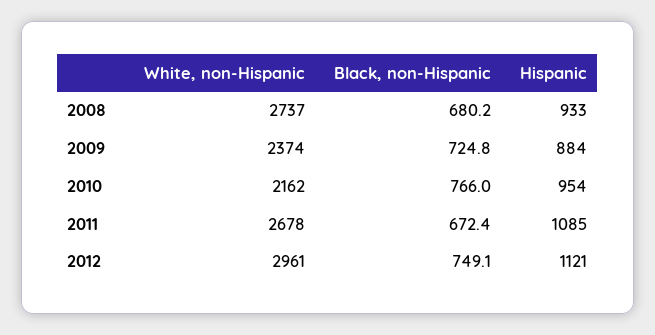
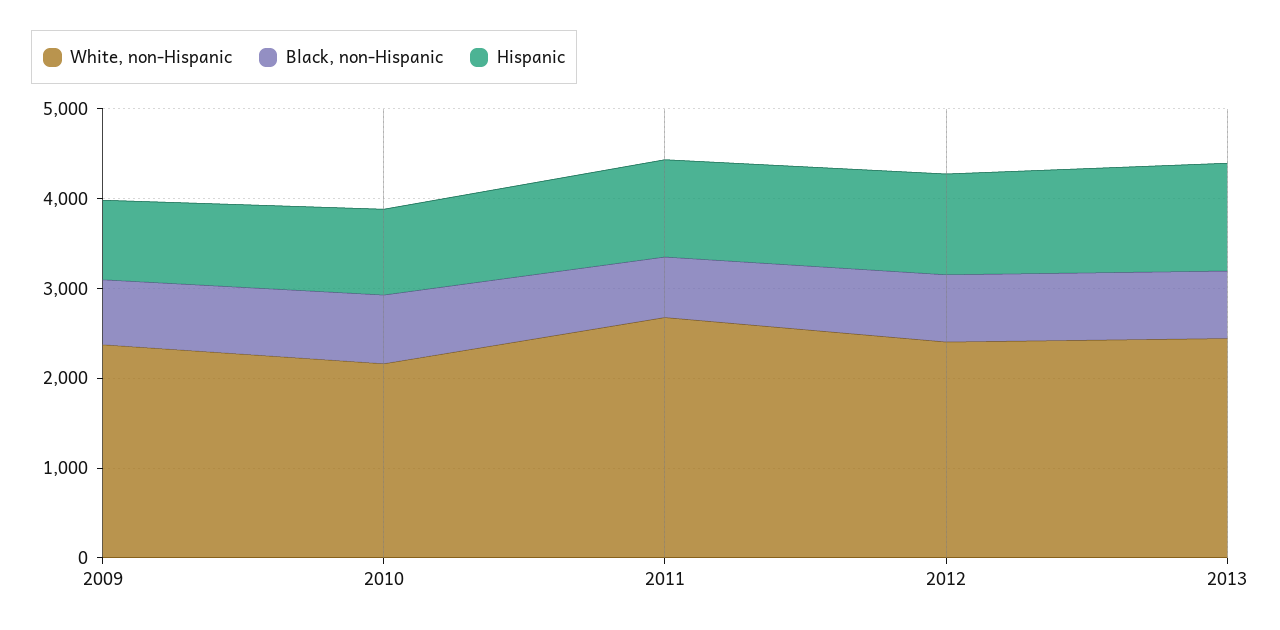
White, non-Hispanic, 2008: 2737 -> none
Black, non-Hispanic, 2008: 680.2 -> none
Hispanic, 2008: 933 -> none
White, non-Hispanic, 2012: 2961 -> 2400
White, non-Hispanic, 2013: none -> 2400
Black, non-Hispanic, 2013: none -> 800
Hispanic, 2013: none -> 1200

